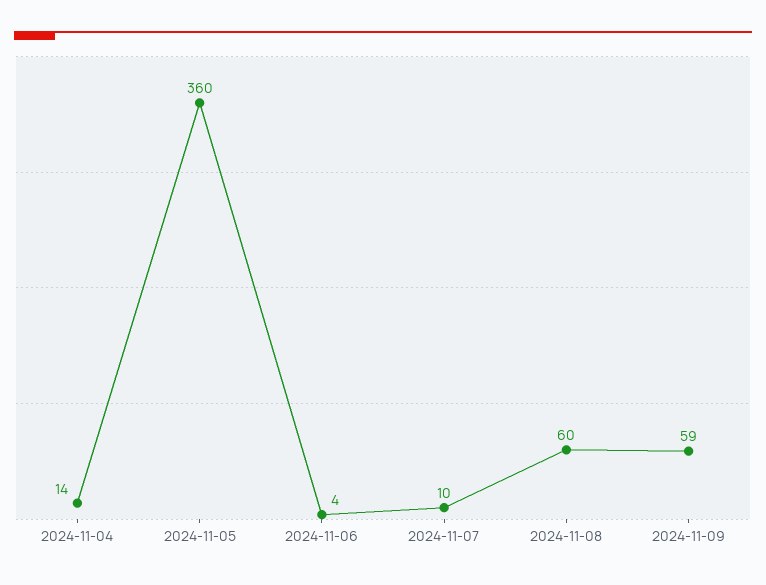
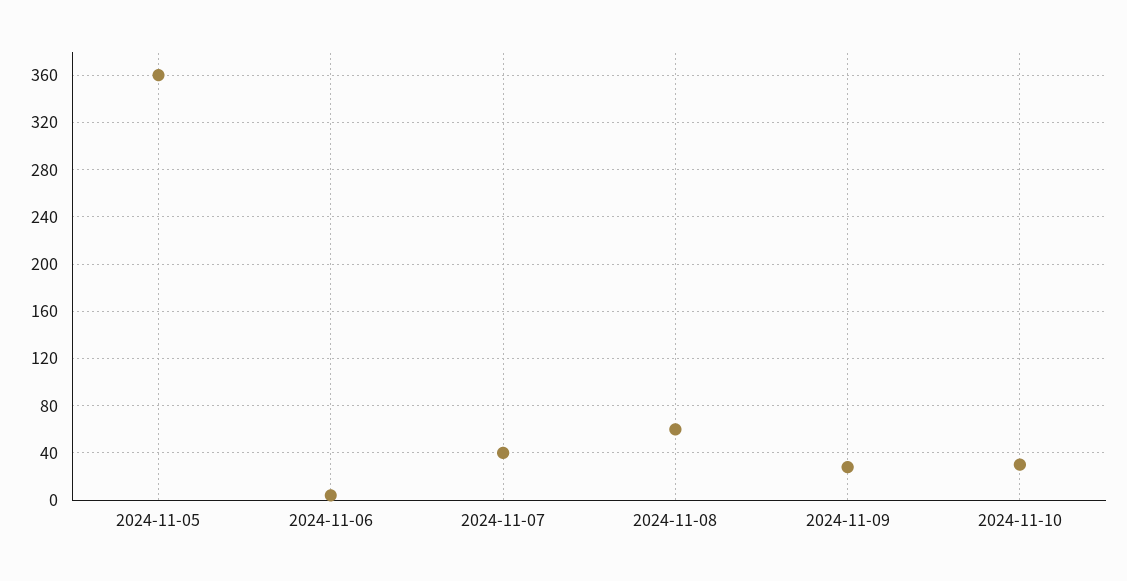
2024-11-04: 14 -> none
2024-11-07: 10 -> 40
2024-11-09: 59 -> 30
2024-11-10: none -> 30

